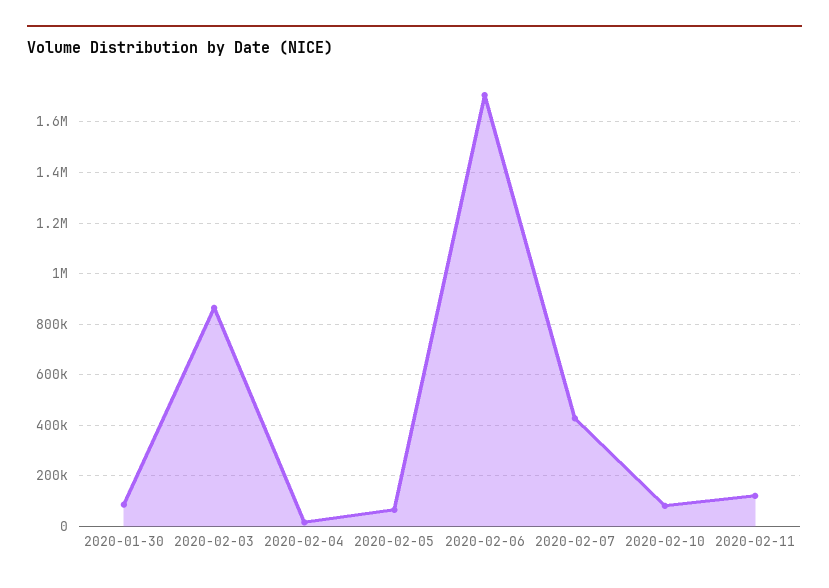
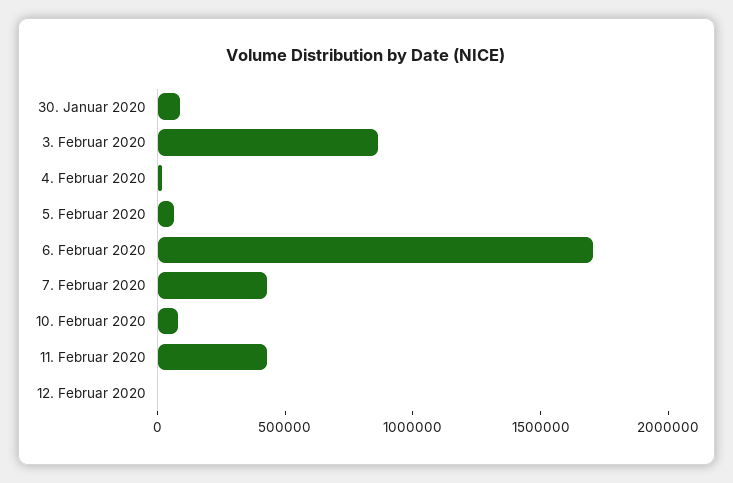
2020-02-11: 125000 -> 400000
12. Februar 2020: none -> 0

